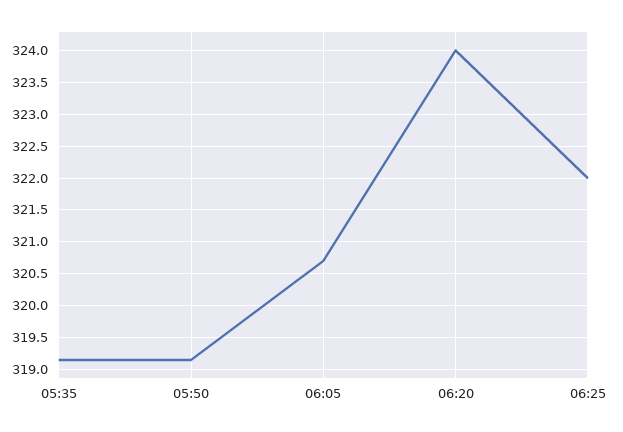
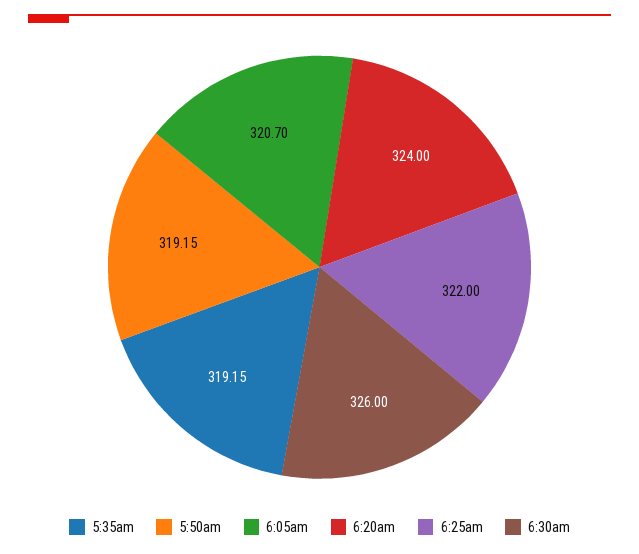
6:30am: none -> 326

